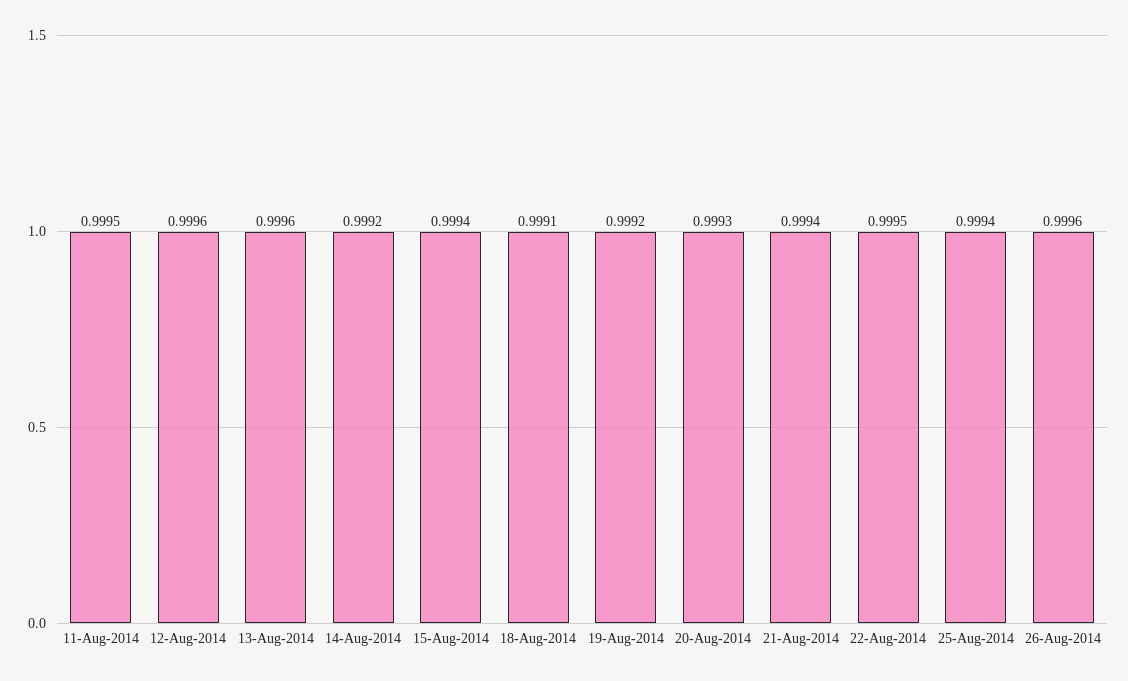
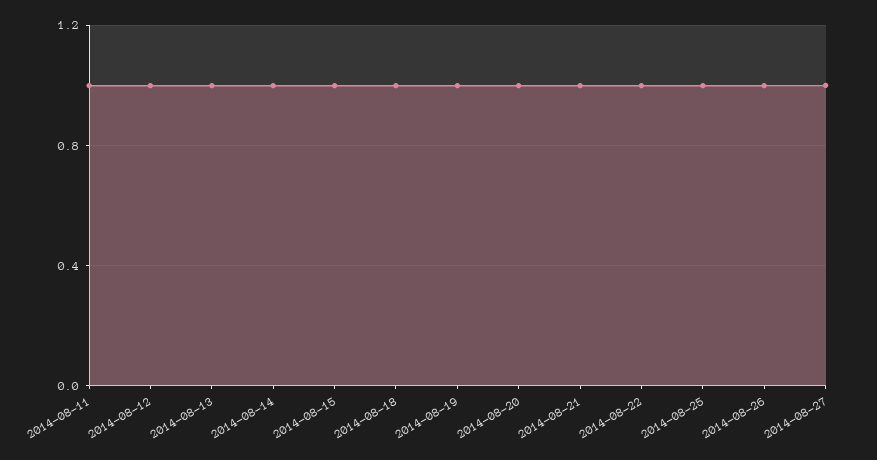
2014-08-27: none -> 1

